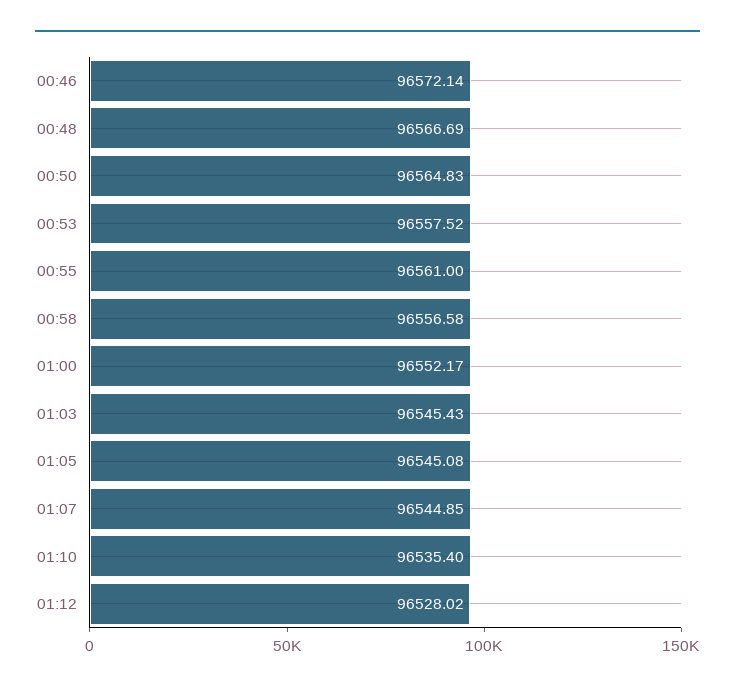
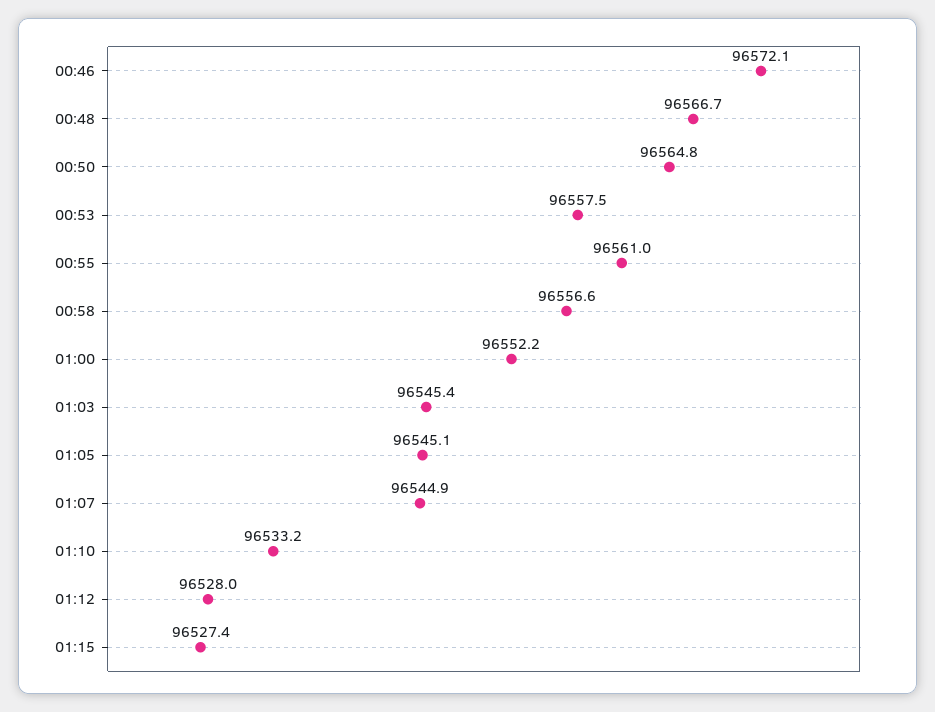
01:10: 96535.4 -> 96533.2
01:15: none -> 96527.4

